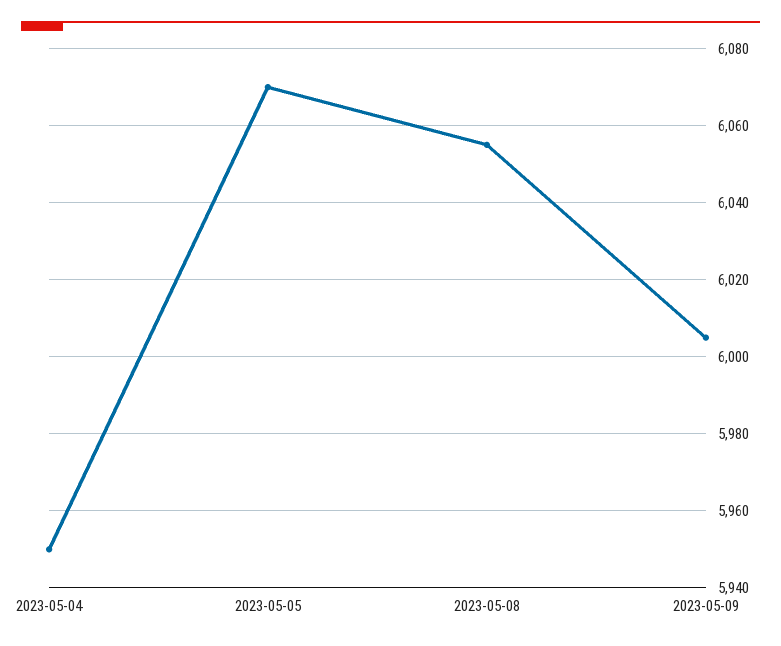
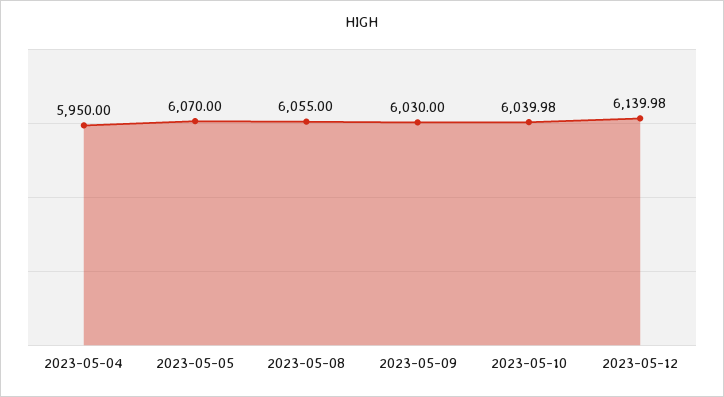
2023-05-09: 6005 -> 6030
2023-05-10: none -> 6039.98
2023-05-12: none -> 6139.98

